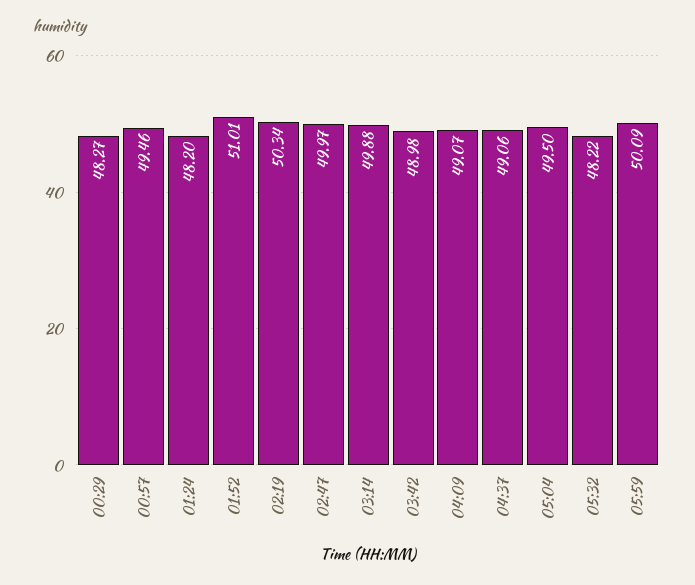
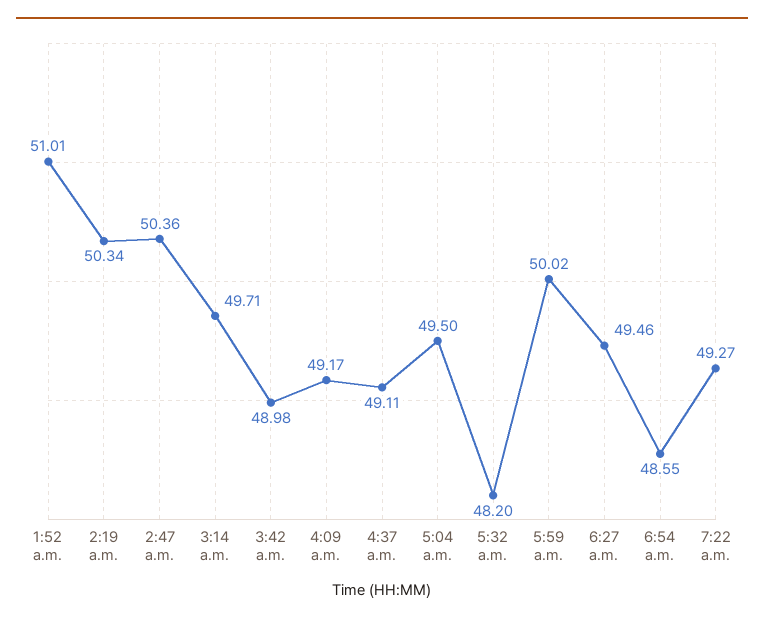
00:29: 48.27 -> none
00:57: 49.46 -> none
01:24: 48.2 -> none
02:47: 49.97 -> 50.36
03:14: 49.88 -> 49.71
04:09: 49.07 -> 49.17
04:37: 49.06 -> 49.11
05:32: 48.22 -> 48.2
05:59: 50.09 -> 50.02
6:27 a.m.: none -> 49.46
6:54 a.m.: none -> 48.55
7:22 a.m.: none -> 49.27

